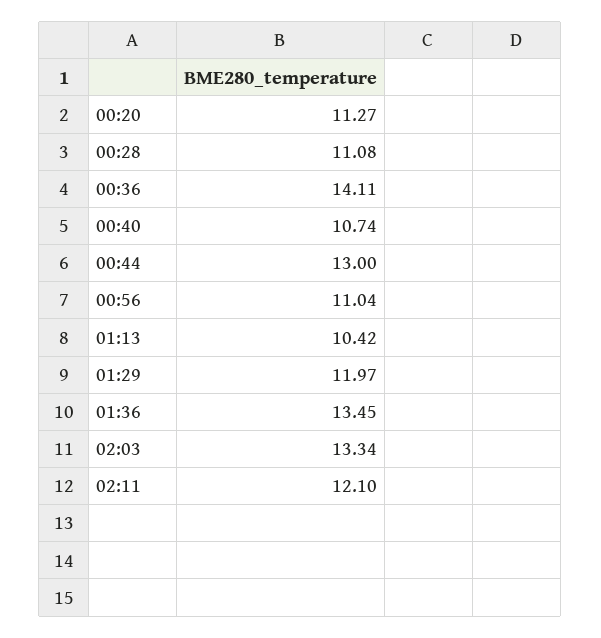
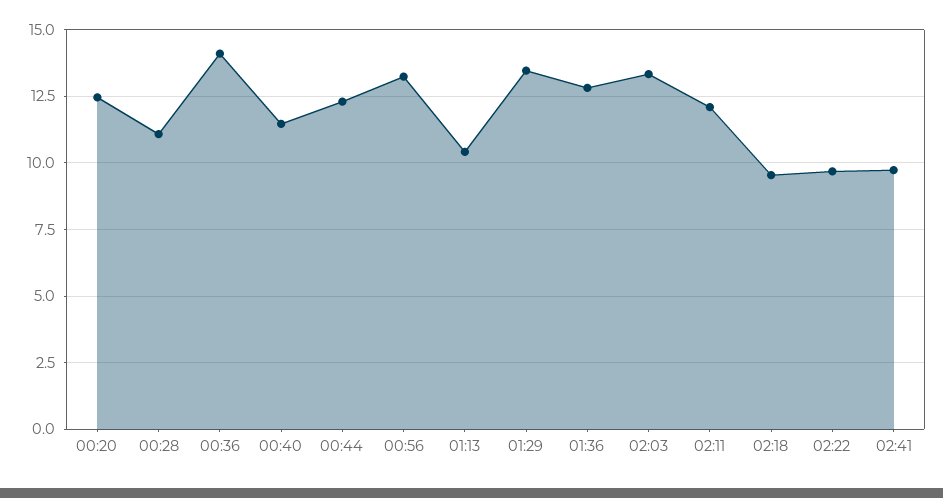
00:20: 11.27 -> 12.5
00:40: 10.74 -> 11.5
00:44: 13 -> 12.25
00:56: 11.04 -> 13.25
01:29: 11.97 -> 13.5
01:36: 13.45 -> 12.75
02:18: none -> 9.5
02:22: none -> 9.75
02:41: none -> 9.75

